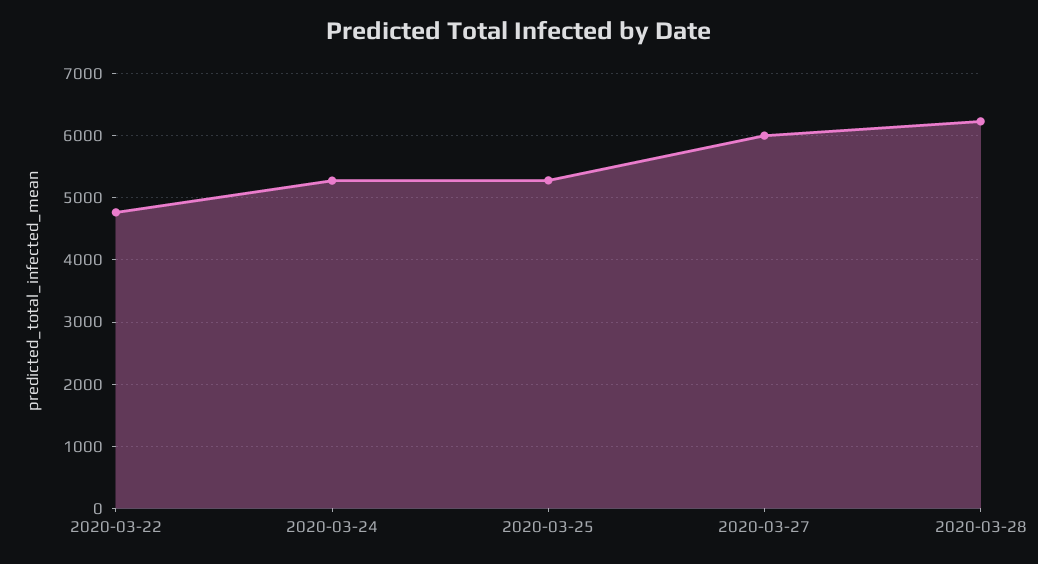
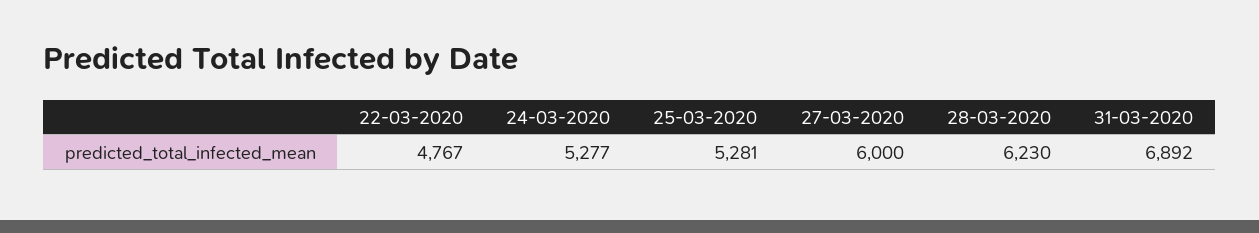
31-03-2020: none -> 6892

